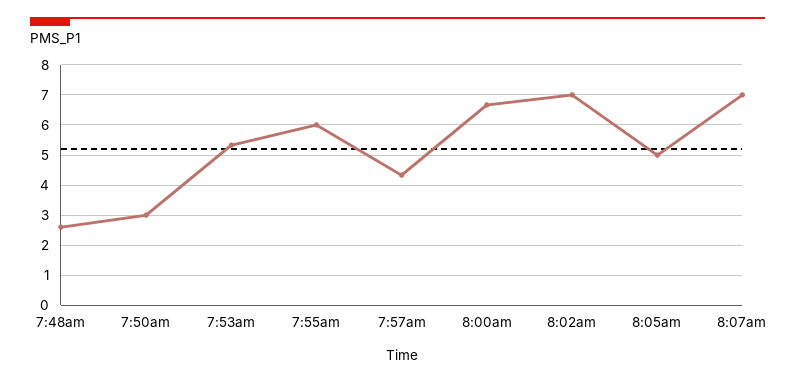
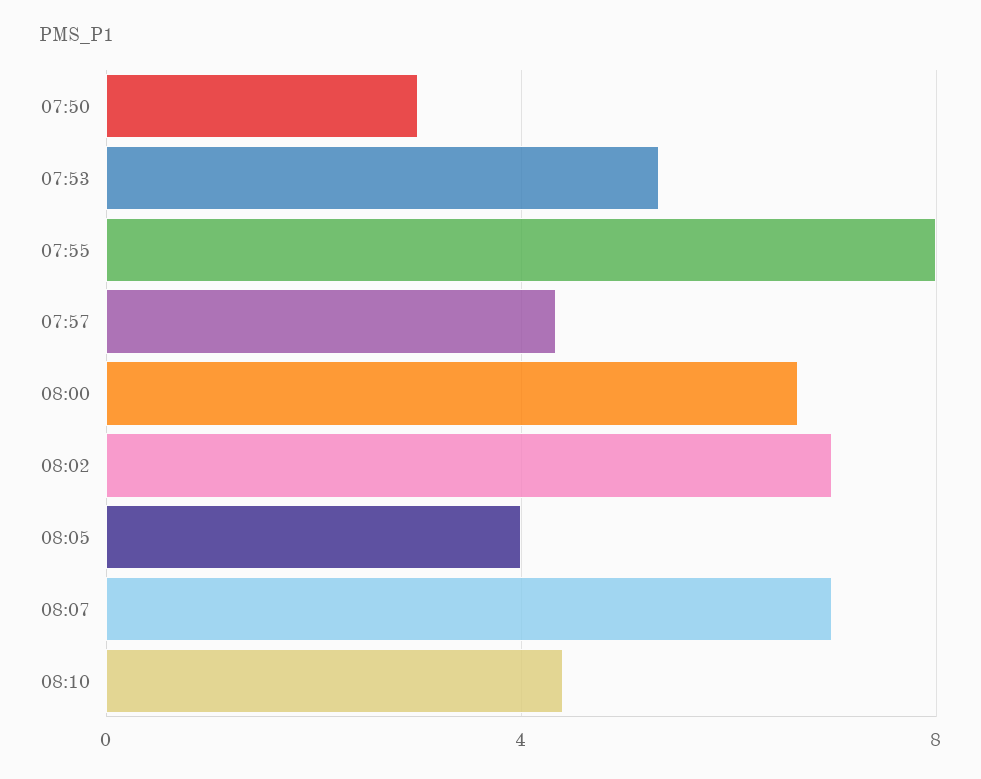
7:48am: 2.6 -> none
7:55am: 6 -> 8
8:05am: 5 -> 4
08:10: none -> 4.5

